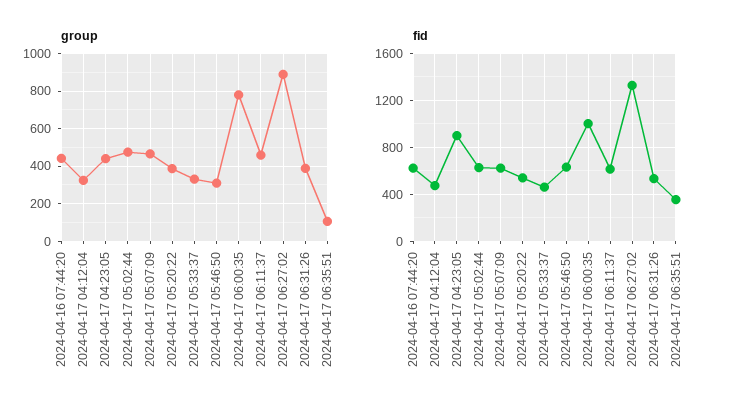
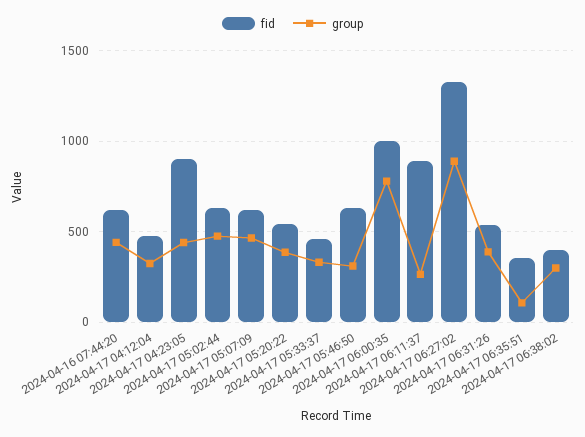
group, 2024-04-17 06:11:37: 450 -> 250
fid, 2024-04-17 06:11:37: 600 -> 900
fid, 2024-04-17 06:38:02: none -> 400
group, 2024-04-17 06:38:02: none -> 300

